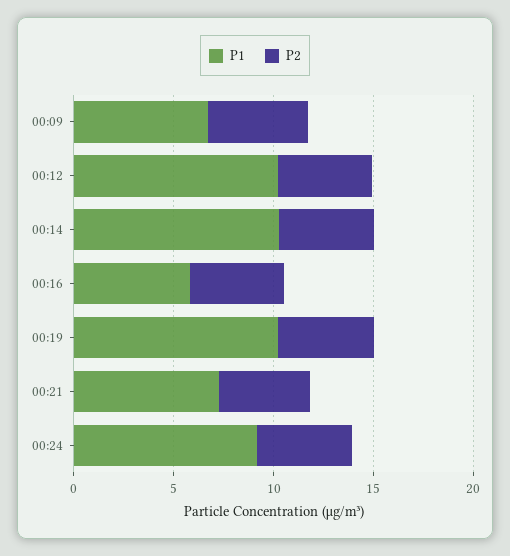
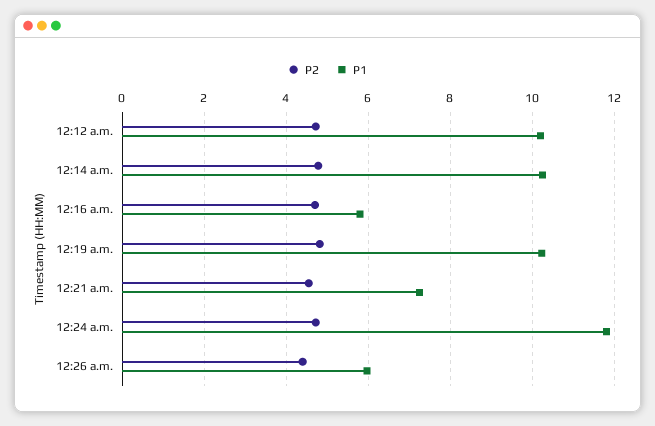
P1, 00:09: 7 -> none
P2, 00:09: 5 -> none
P1, 00:24: 9 -> 11.8
P2, 12:26 a.m.: none -> 4.4
P1, 12:26 a.m.: none -> 6

